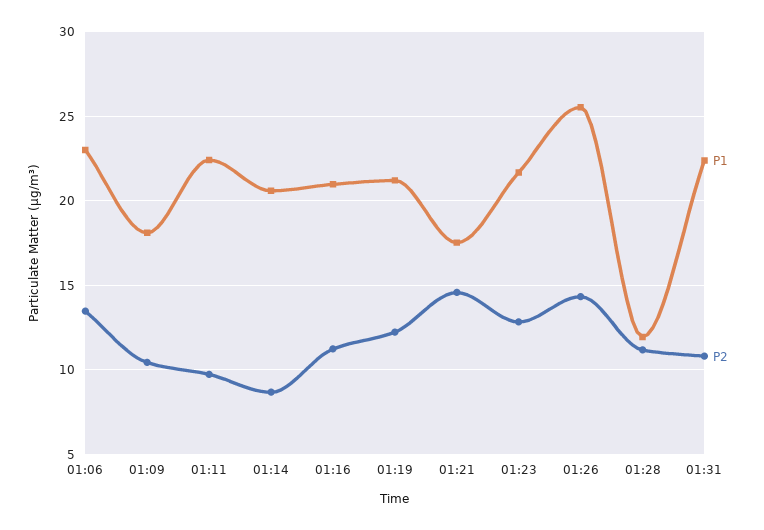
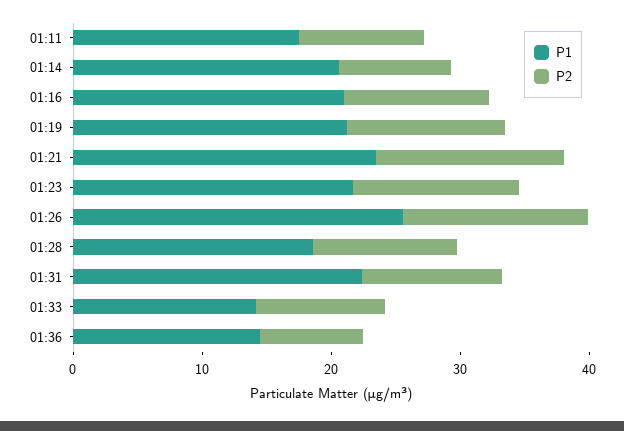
P1, 01:06: 23 -> none
P2, 01:06: 13.5 -> none
P1, 01:09: 18 -> none
P2, 01:09: 10.5 -> none
P1, 01:11: 22.5 -> 18
P1, 01:21: 17.5 -> 24
P1, 01:28: 12 -> 18
P1, 01:33: none -> 14
P2, 01:33: none -> 10
P1, 01:36: none -> 14
P2, 01:36: none -> 8

